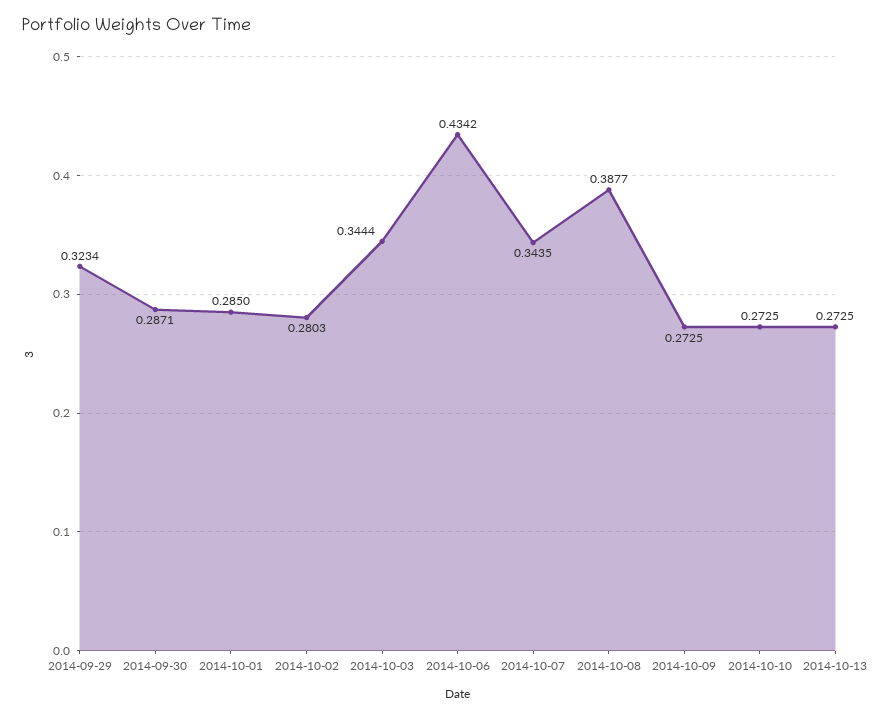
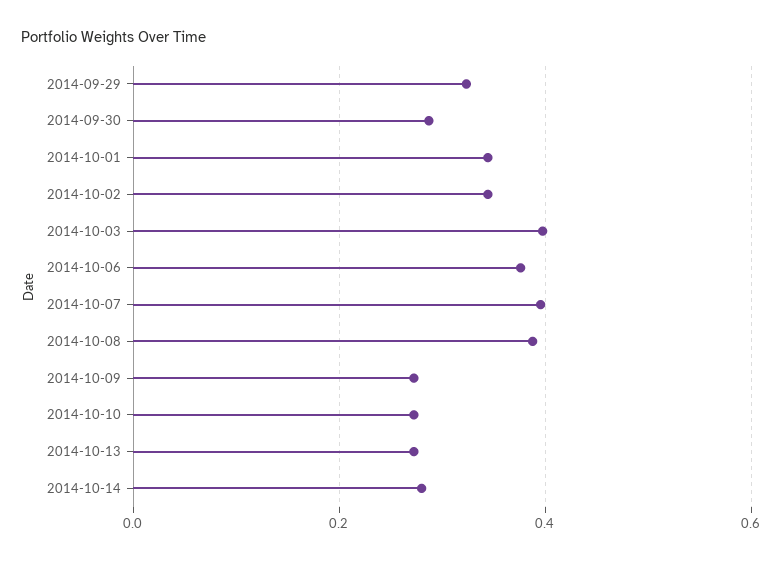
2014-10-01: 0.285 -> 0.34
2014-10-02: 0.2803 -> 0.34
2014-10-03: 0.3444 -> 0.4
2014-10-06: 0.4342 -> 0.38
2014-10-07: 0.3435 -> 0.4
2014-10-14: none -> 0.28

